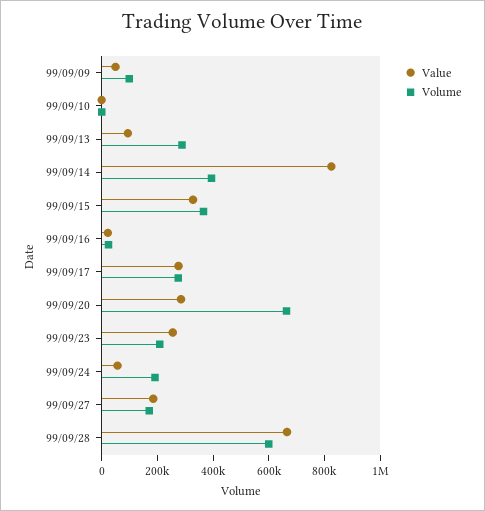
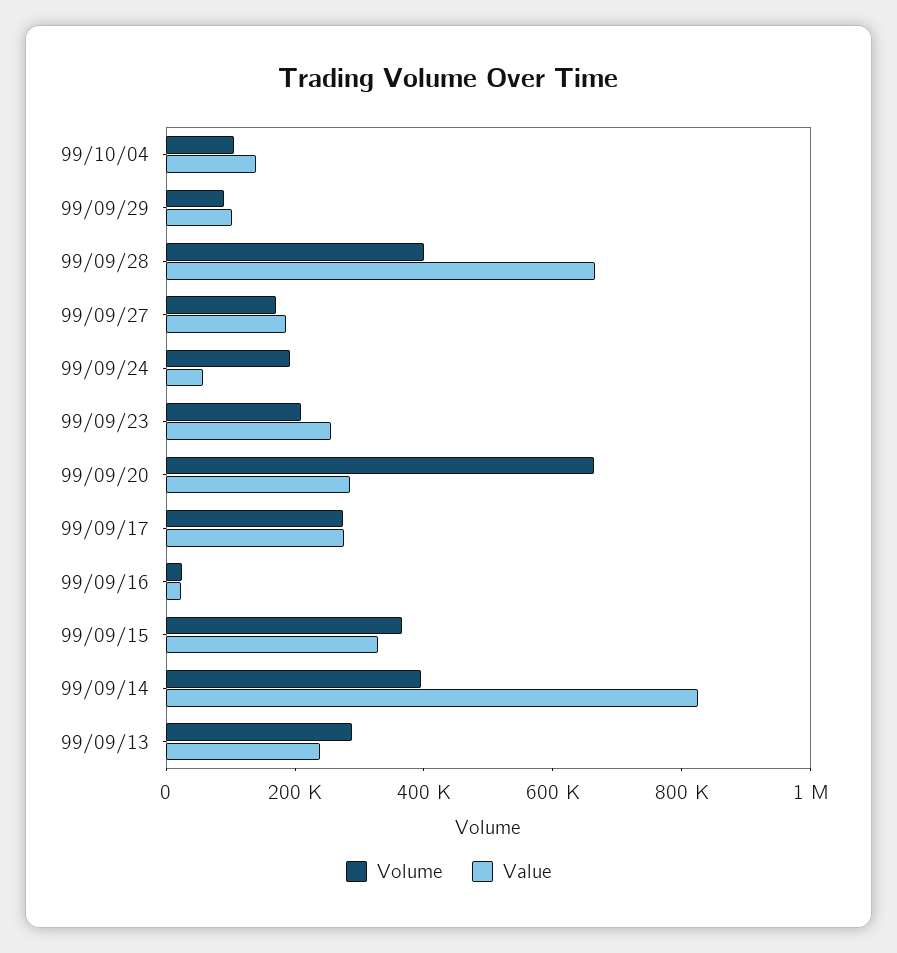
Value, 99/09/09: 50000 -> none
Volume, 99/09/09: 100000 -> none
Value, 99/09/10: 0 -> none
Volume, 99/09/10: 0 -> none
Value, 99/09/13: 100000 -> 250000
Volume, 99/09/28: 600000 -> 400000
Volume, 99/10/04: none -> 100000
Value, 99/10/04: none -> 150000
Volume, 99/09/29: none -> 100000
Value, 99/09/29: none -> 100000

